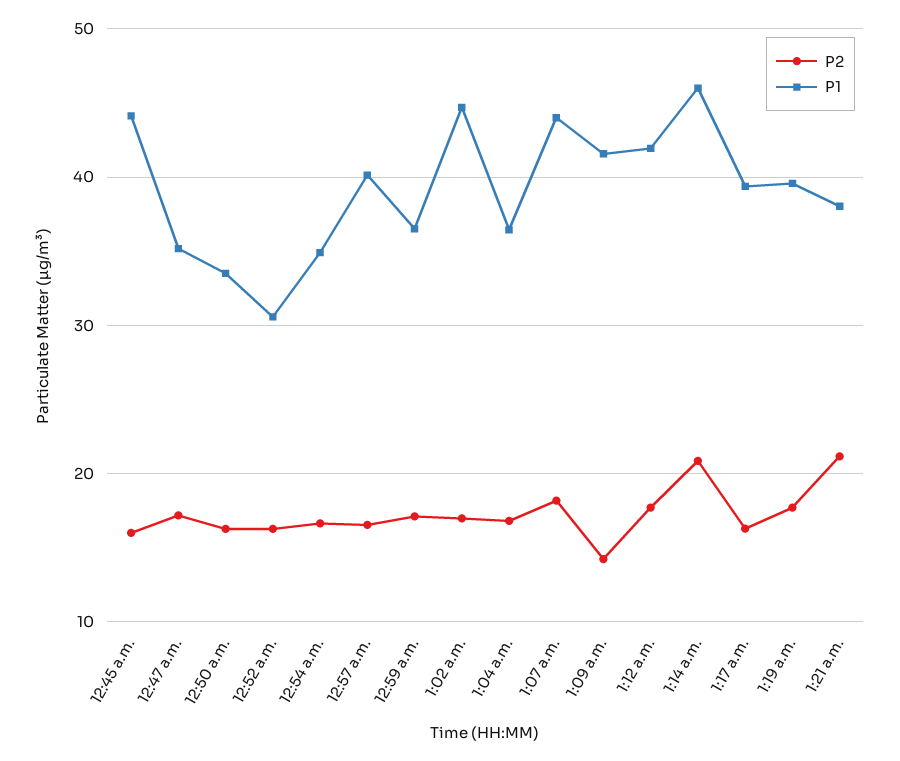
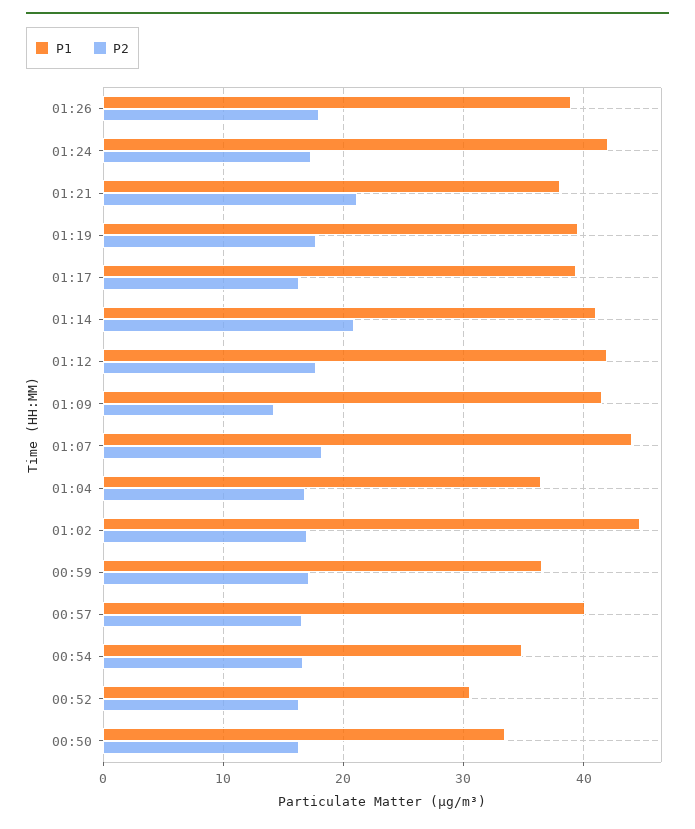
P2, 12:45 a.m.: 16 -> none
P1, 12:45 a.m.: 44 -> none
P2, 12:47 a.m.: 17 -> none
P1, 12:47 a.m.: 35 -> none
P1, 1:14 a.m.: 46 -> 41
P1, 01:26: none -> 39
P2, 01:26: none -> 18
P1, 01:24: none -> 42
P2, 01:24: none -> 17

